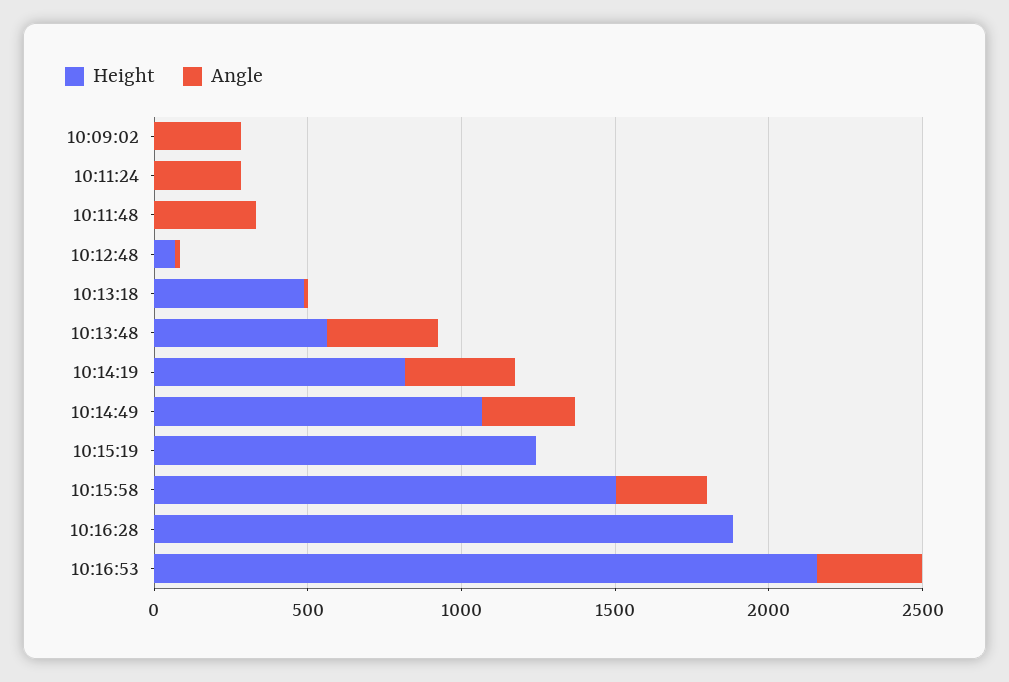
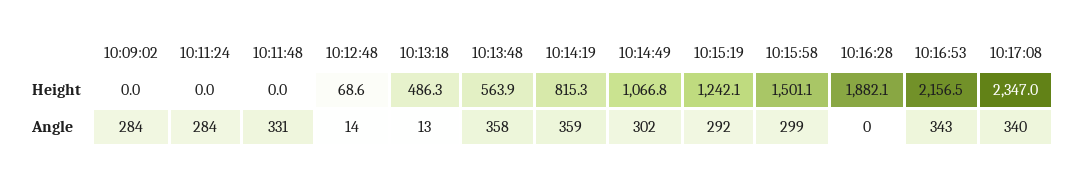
Angle, 10:15:19: 0 -> 292
Height, 10:17:08: none -> 2347
Angle, 10:17:08: none -> 340

